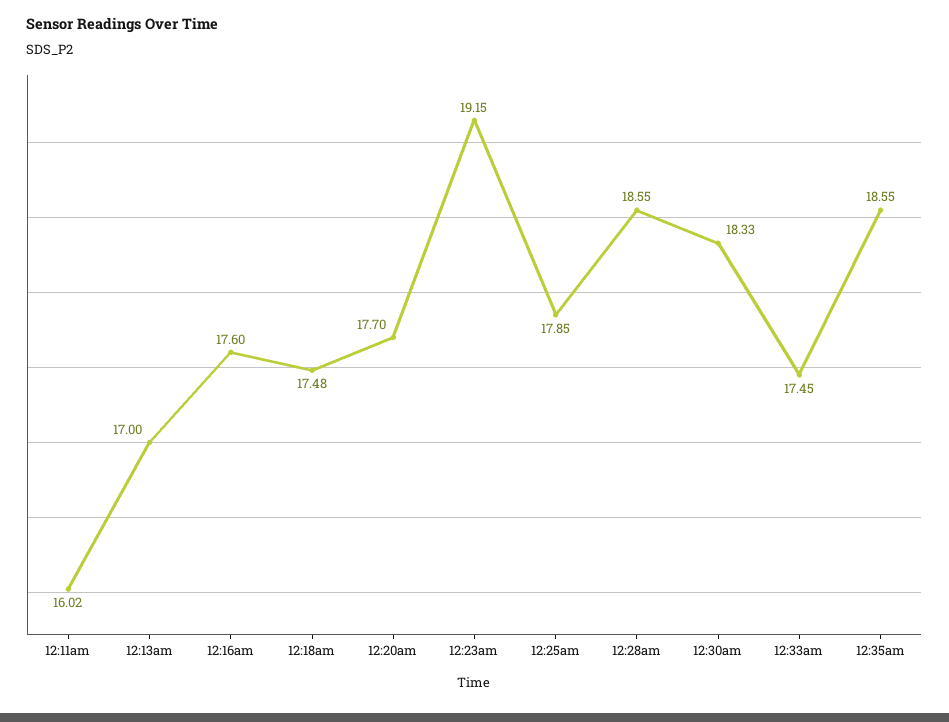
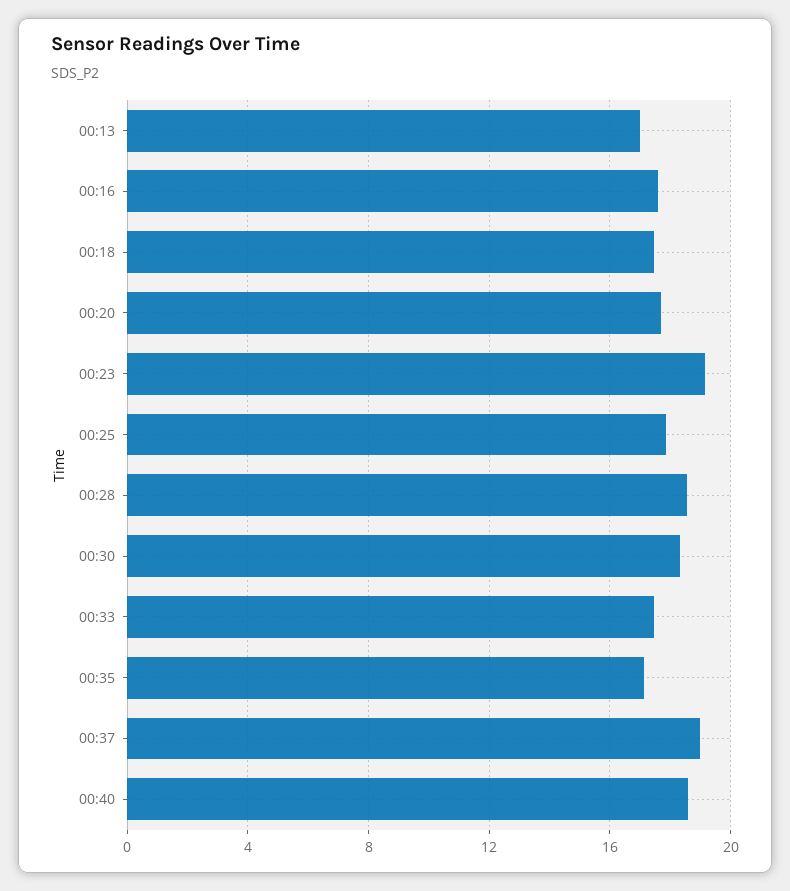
12:11am: 16.02 -> none
12:35am: 18.55 -> 17
00:37: none -> 19
00:40: none -> 18.5

